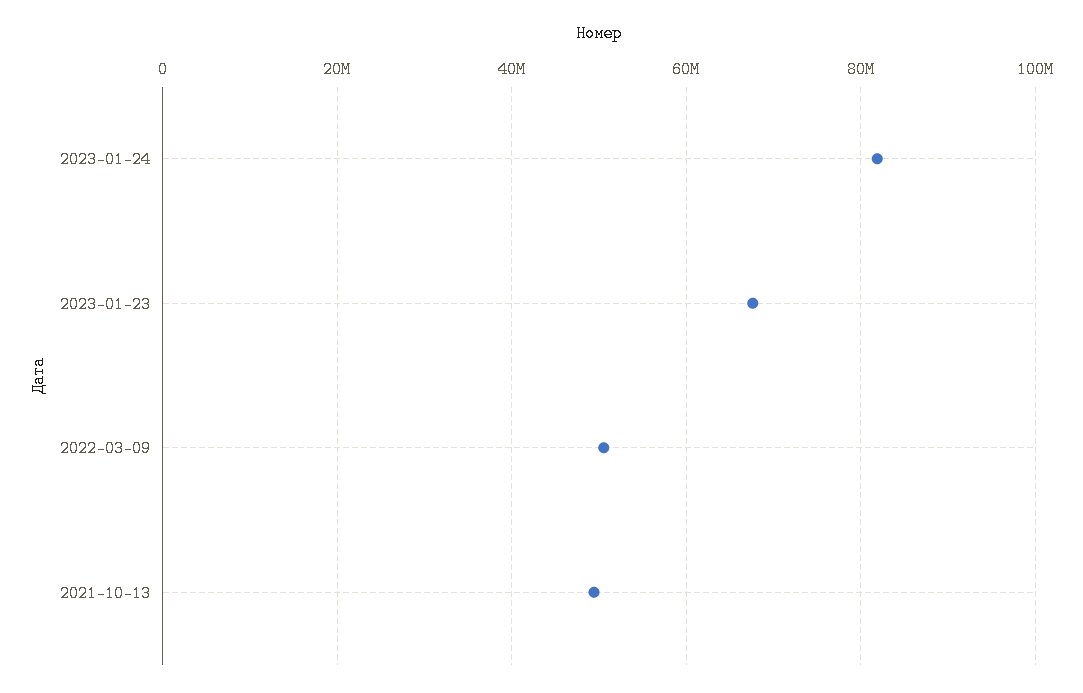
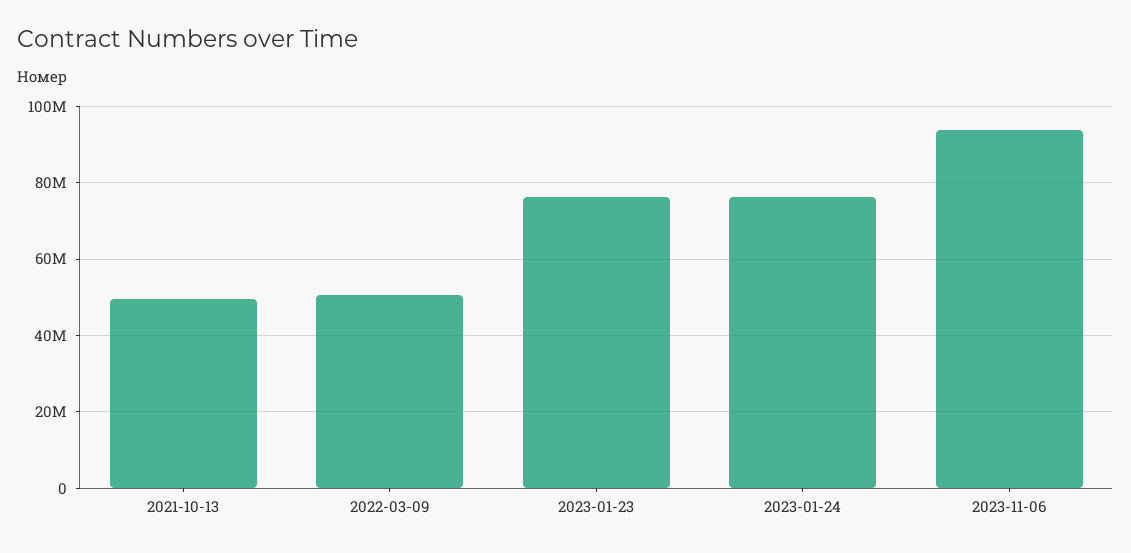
2023-01-24: 82000000 -> 76000000
2023-01-23: 68000000 -> 76000000
2023-11-06: none -> 94000000

